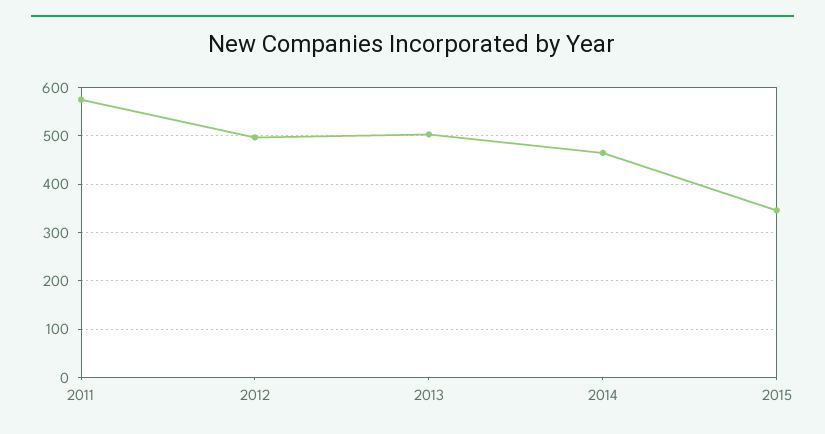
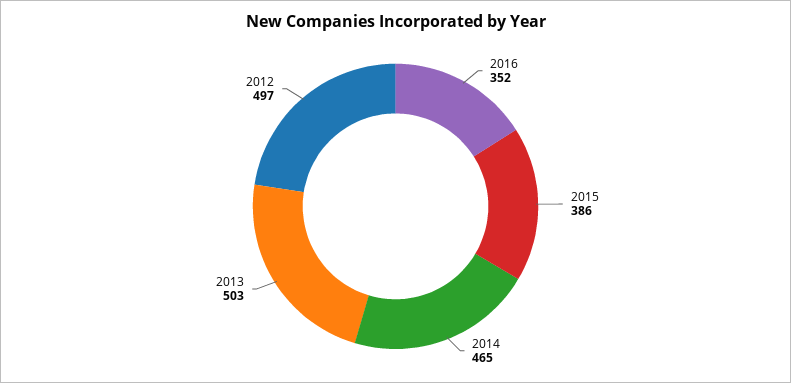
2011: 580 -> none
2015: 340 -> 386
2016: none -> 352

